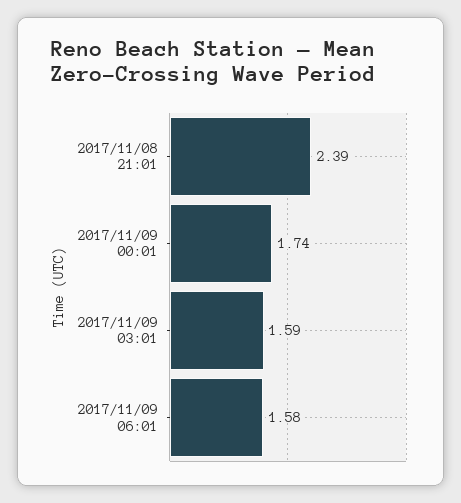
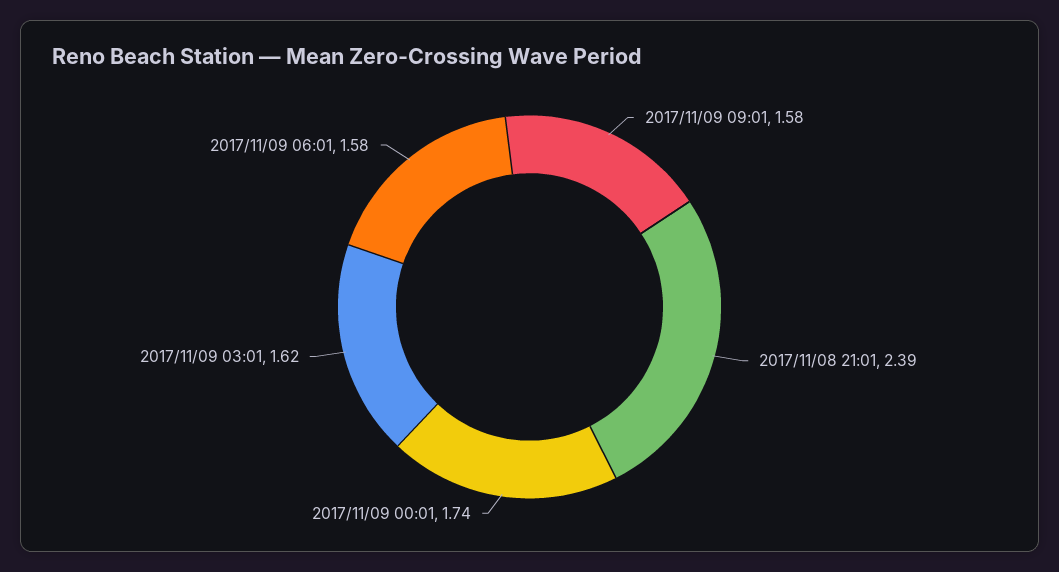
2017/11/09 03:01: 1.59 -> 1.62
2017/11/09 09:01: none -> 1.58

